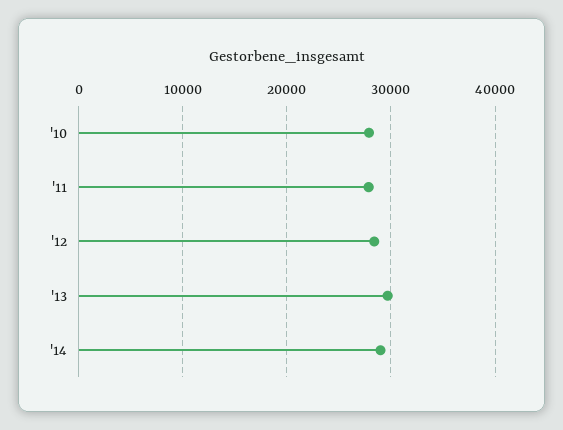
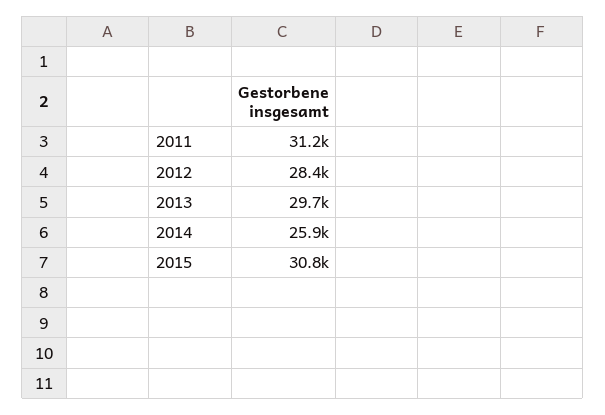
'10: 28000 -> none
'11: 28000 -> 31200
'14: 29000 -> 25900
2015: none -> 30800

